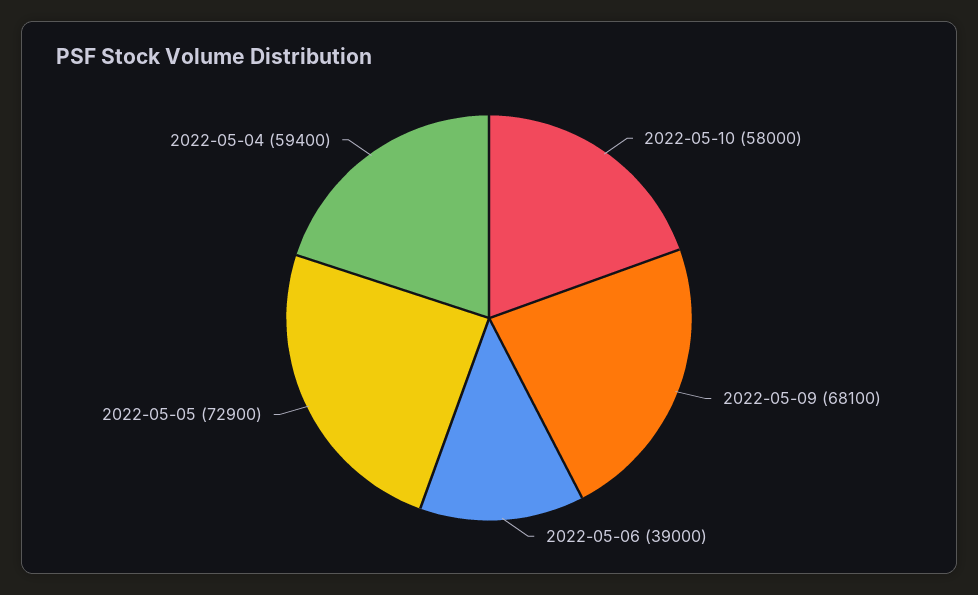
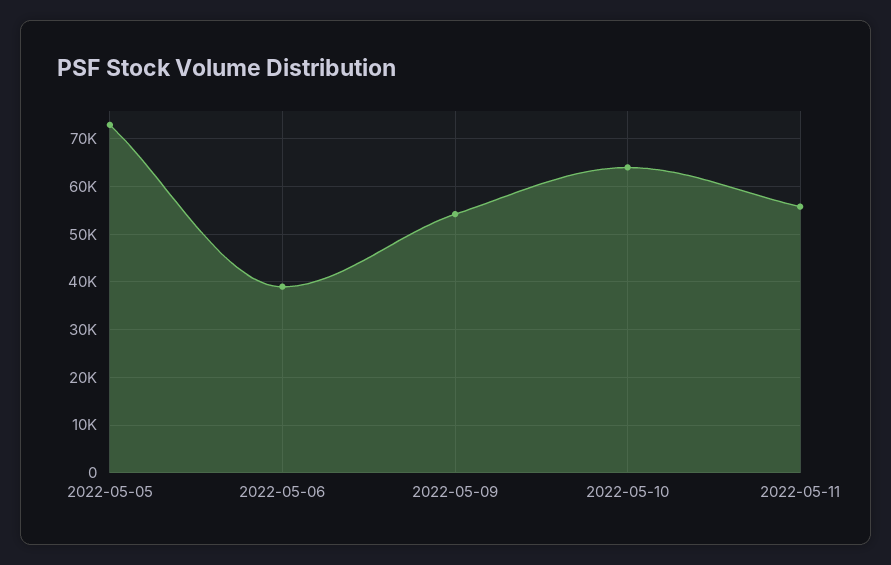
2022-05-10: 58000 -> 64000
2022-05-09: 68100 -> 54000
2022-05-04: 59400 -> none
2022-05-11: none -> 56000

